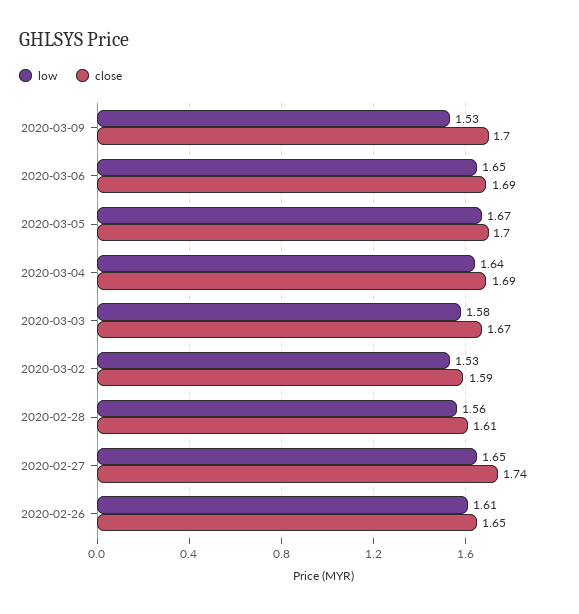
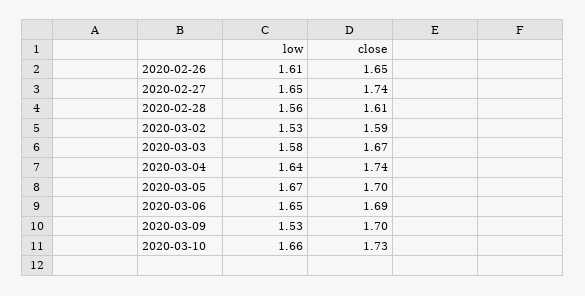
close, 2020-03-04: 1.69 -> 1.74
low, 2020-03-10: none -> 1.66
close, 2020-03-10: none -> 1.73

